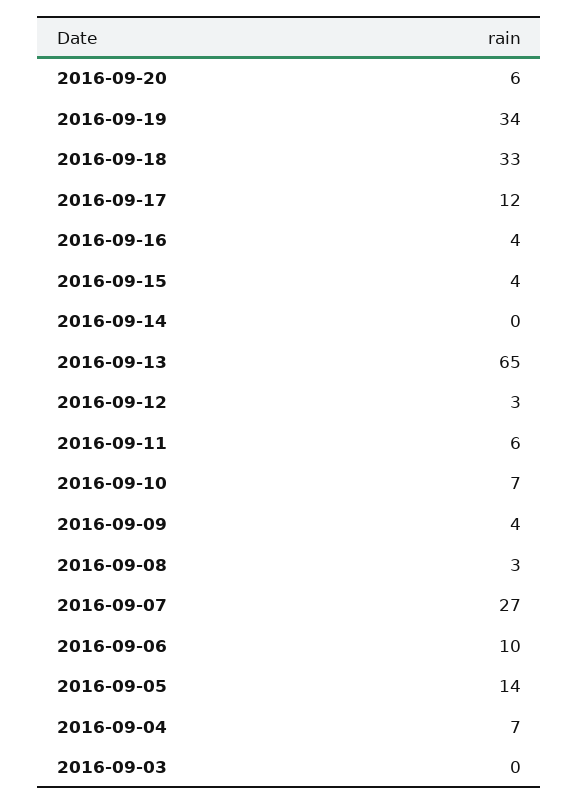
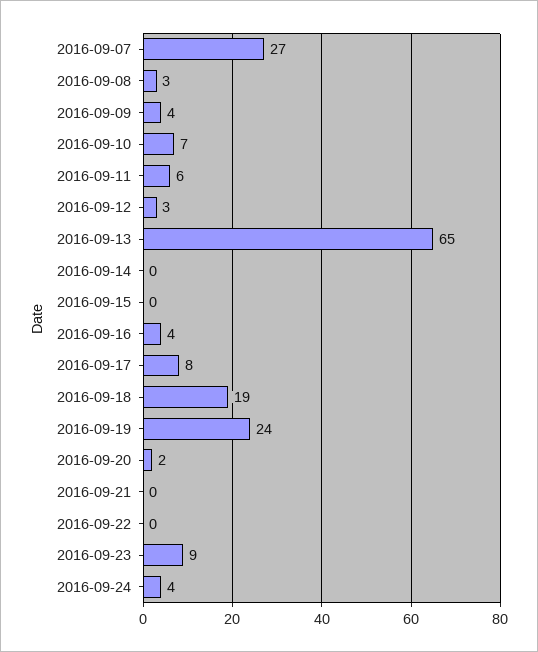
2016-09-20: 6 -> 2
2016-09-19: 34 -> 24
2016-09-18: 33 -> 19
2016-09-17: 12 -> 8
2016-09-15: 4 -> 0
2016-09-06: 10 -> none
2016-09-05: 14 -> none
2016-09-04: 7 -> none
2016-09-03: 0 -> none
2016-09-21: none -> 0
2016-09-22: none -> 0
2016-09-23: none -> 9
2016-09-24: none -> 4

